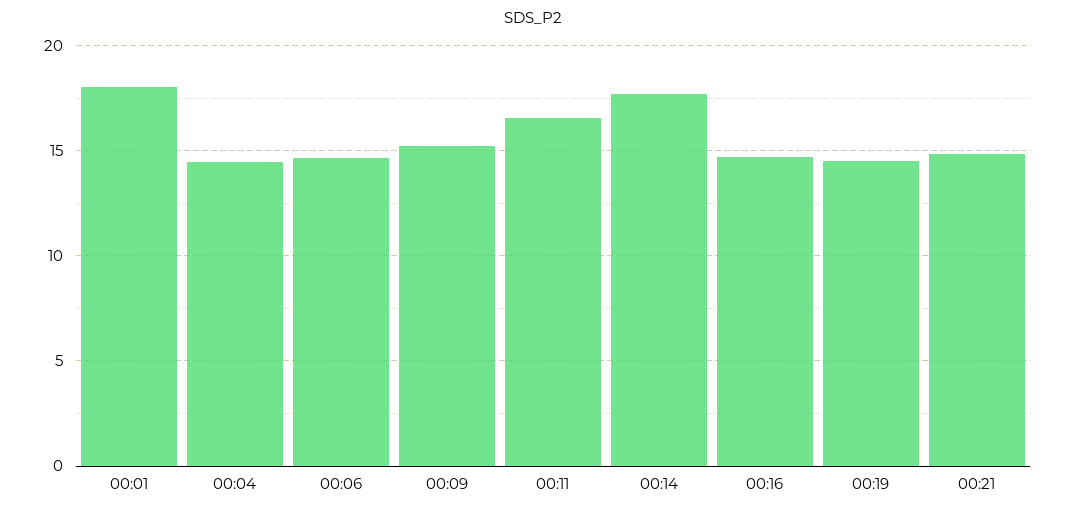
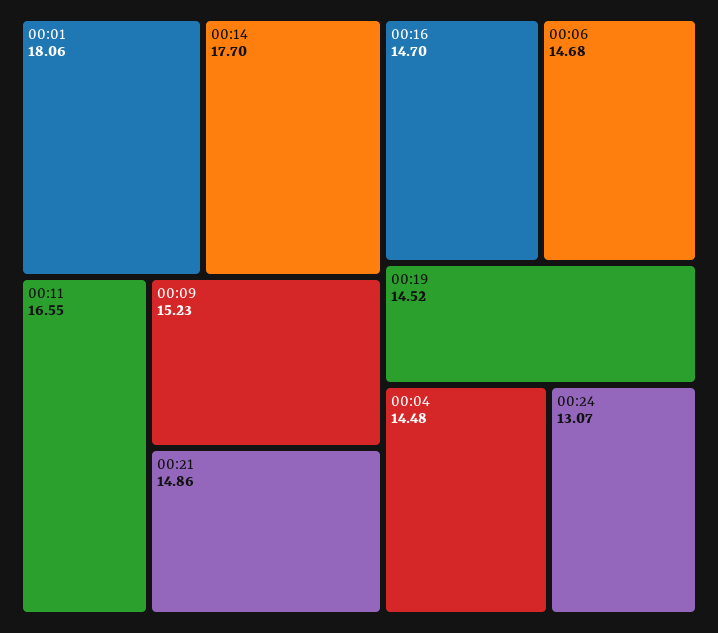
00:24: none -> 13.07

